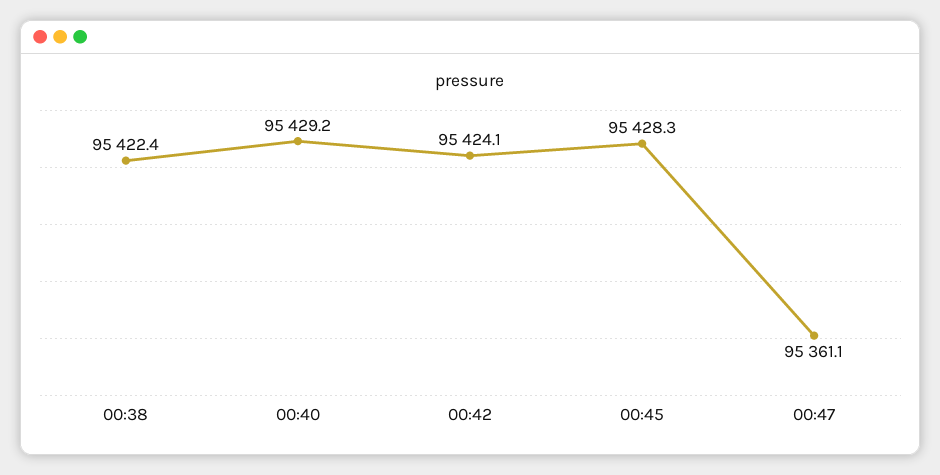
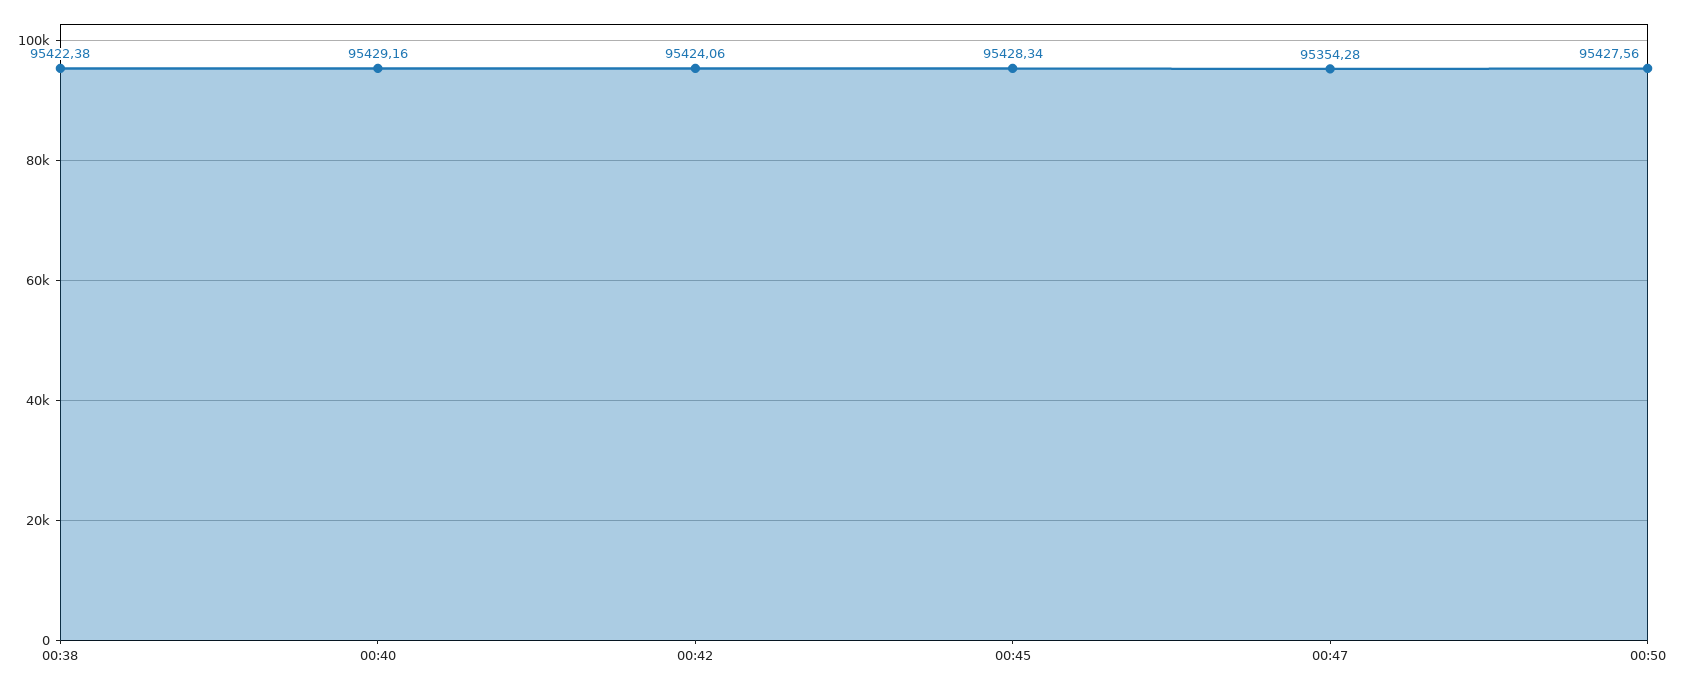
00:47: 95361.1 -> 95354.28
00:50: none -> 95427.56

